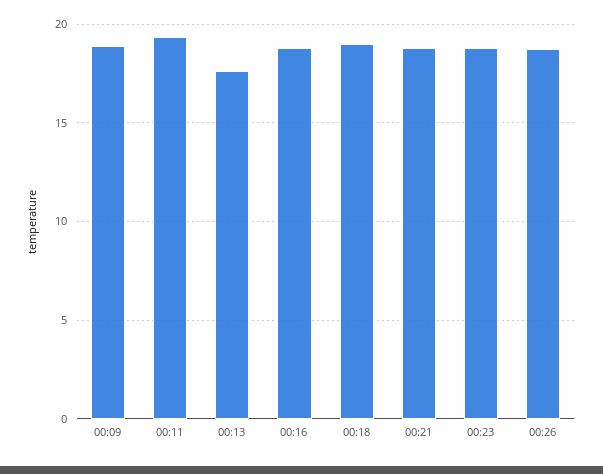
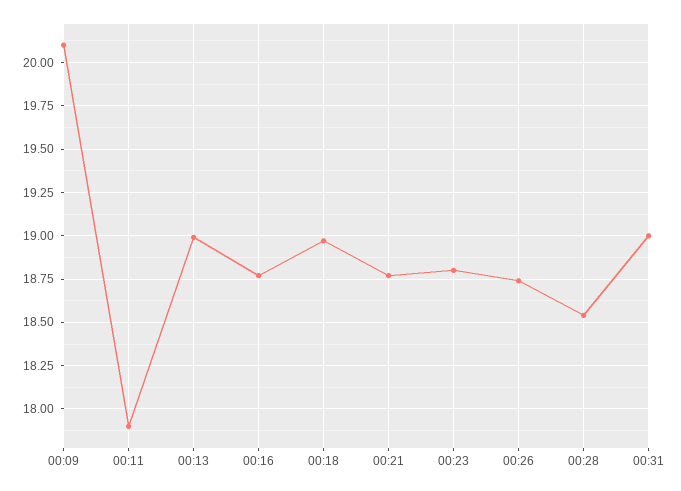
00:09: 19 -> 20.1
00:11: 19.5 -> 17.9
00:13: 17.5 -> 19
00:28: none -> 18.55
00:31: none -> 19

